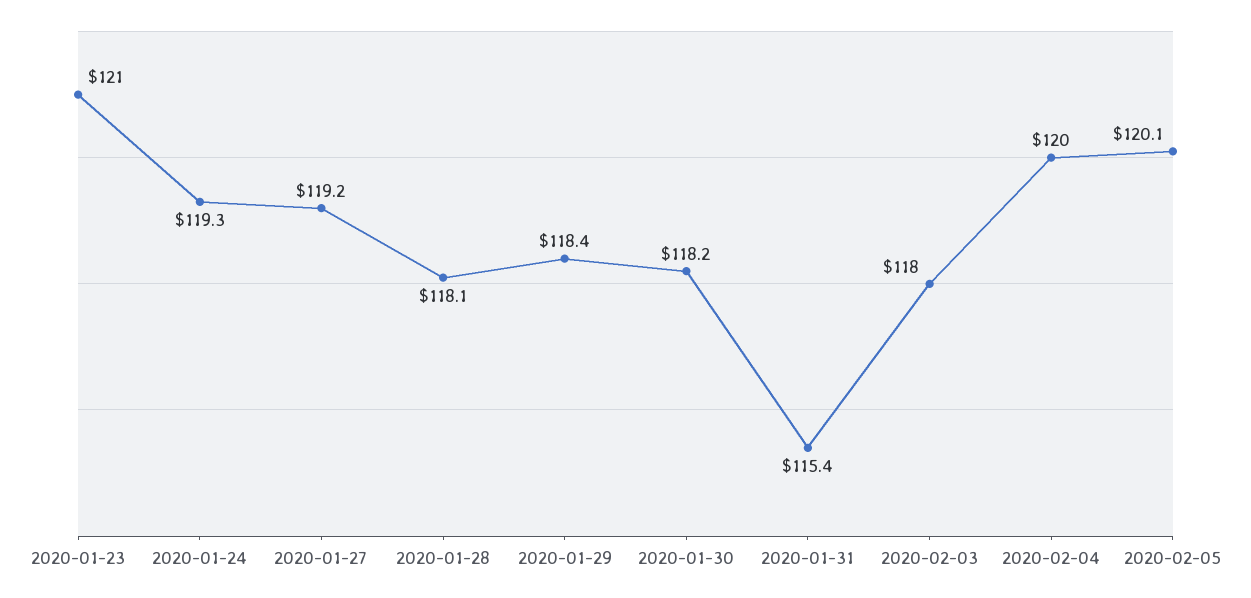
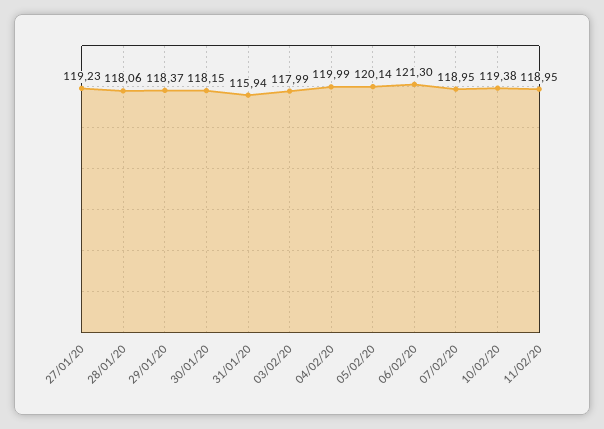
2020-01-23: 121 -> none
2020-01-24: 119.3 -> none
2020-01-31: 115.4 -> 115.94
06/02/20: none -> 121.3
07/02/20: none -> 118.95
10/02/20: none -> 119.38
11/02/20: none -> 118.95

